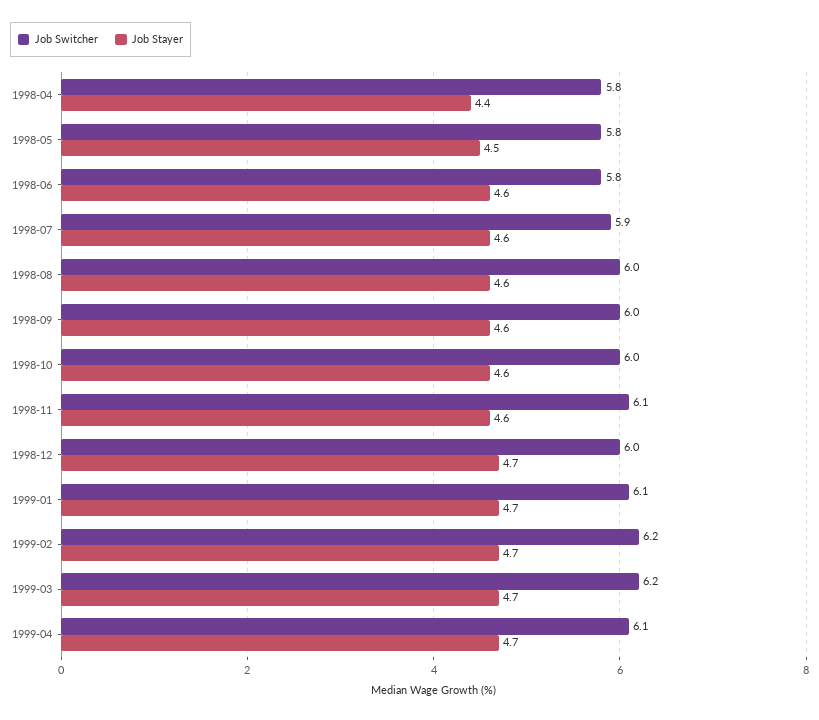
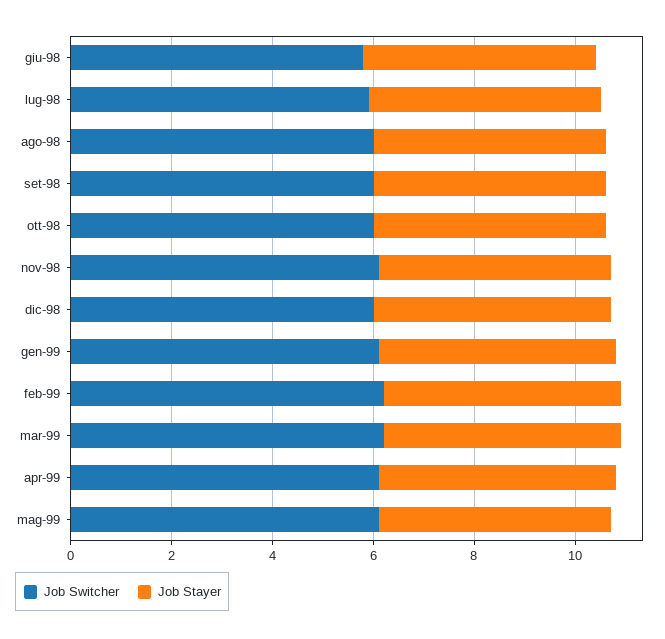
Job Switcher, 1998-04: 5.8 -> none
Job Stayer, 1998-04: 4.4 -> none
Job Switcher, 1998-05: 5.8 -> none
Job Stayer, 1998-05: 4.5 -> none
Job Switcher, mag-99: none -> 6
Job Stayer, mag-99: none -> 4.5

